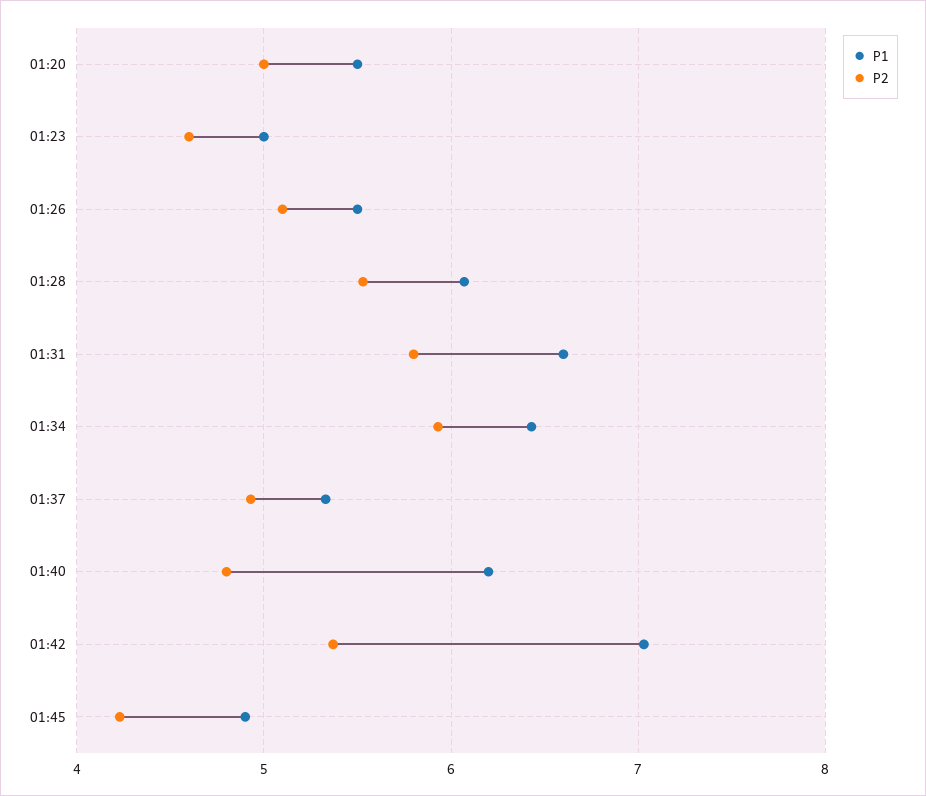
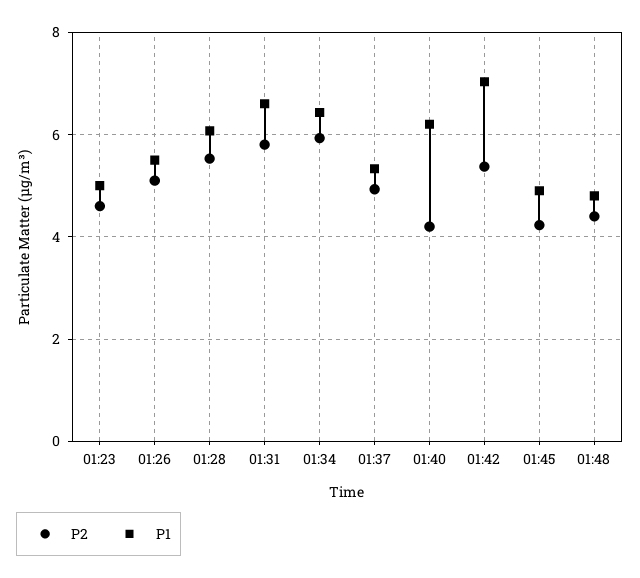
P1, 01:20: 5.5 -> none
P2, 01:20: 5 -> none
P2, 01:40: 4.8 -> 4.2
P2, 01:48: none -> 4.4
P1, 01:48: none -> 4.8

